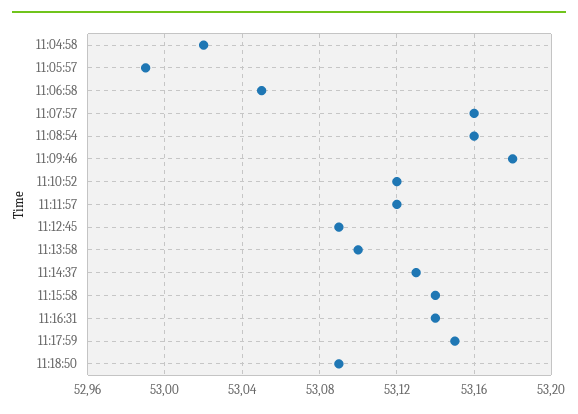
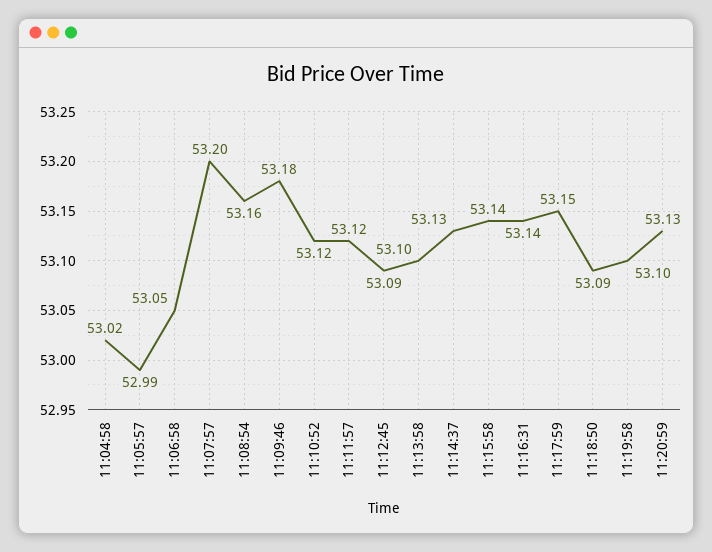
11:07:57: 53.16 -> 53.2
11:19:58: none -> 53.1
11:20:59: none -> 53.13

